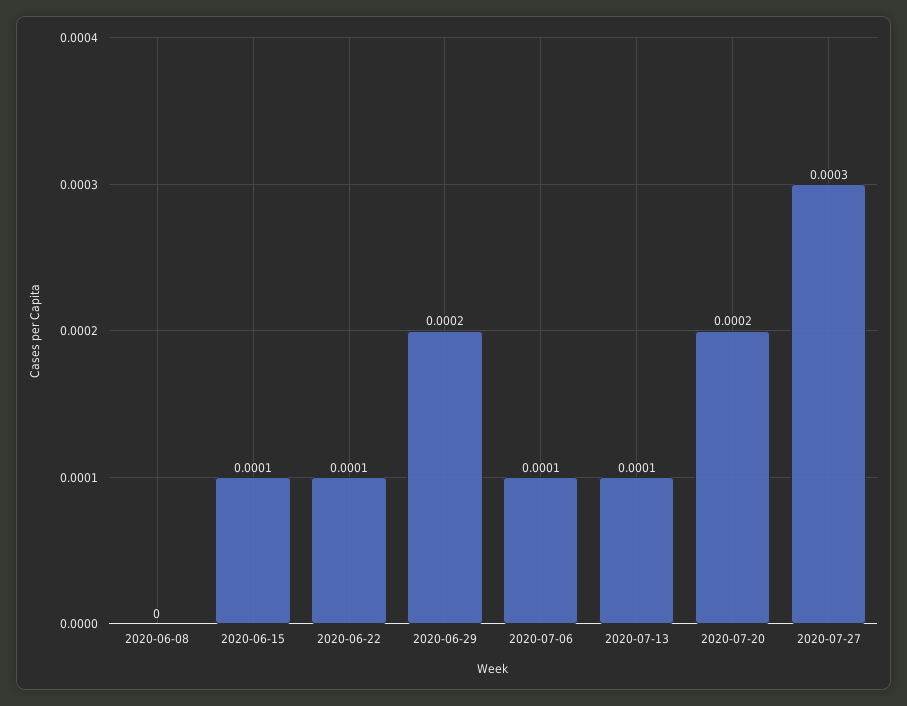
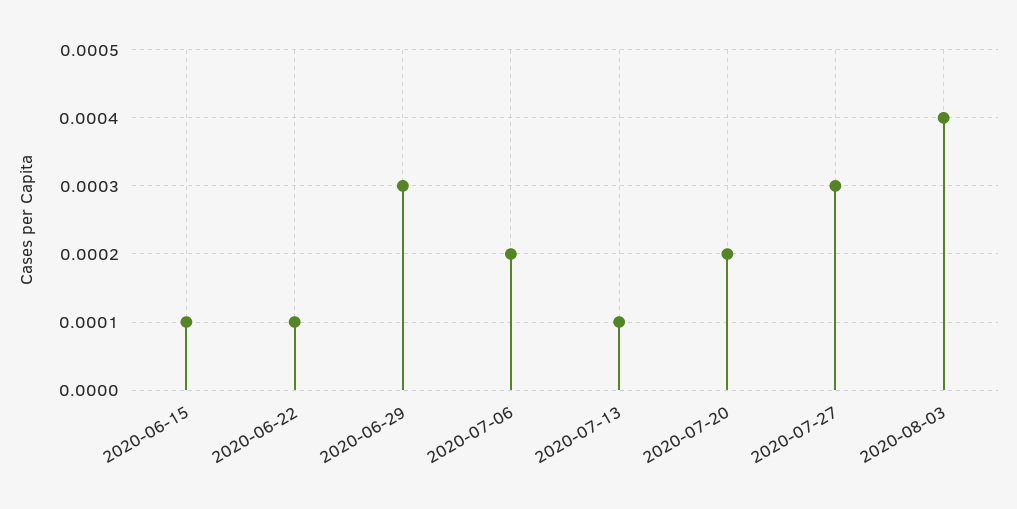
2020-06-08: 0 -> none
2020-06-29: 0.0002 -> 0.0003
2020-07-06: 0.0001 -> 0.0002
2020-08-03: none -> 0.0004

